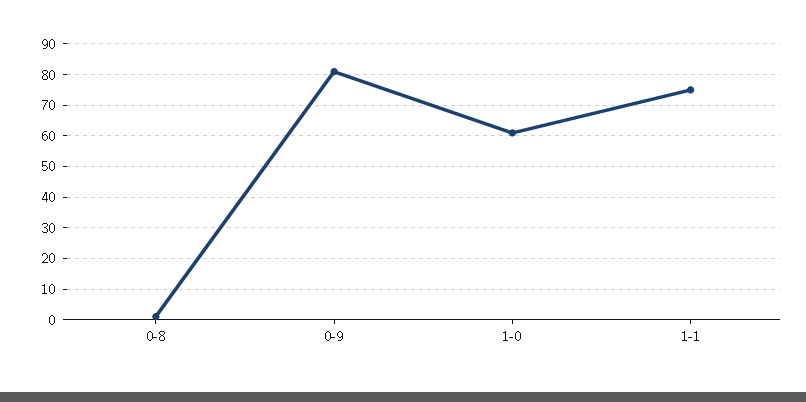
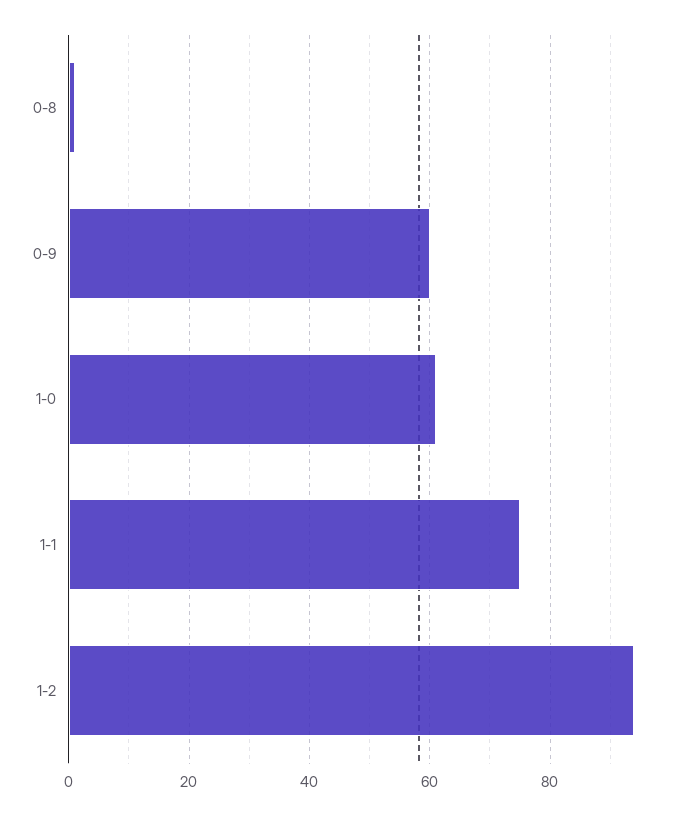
0-9: 80 -> 60
1-2: none -> 95

